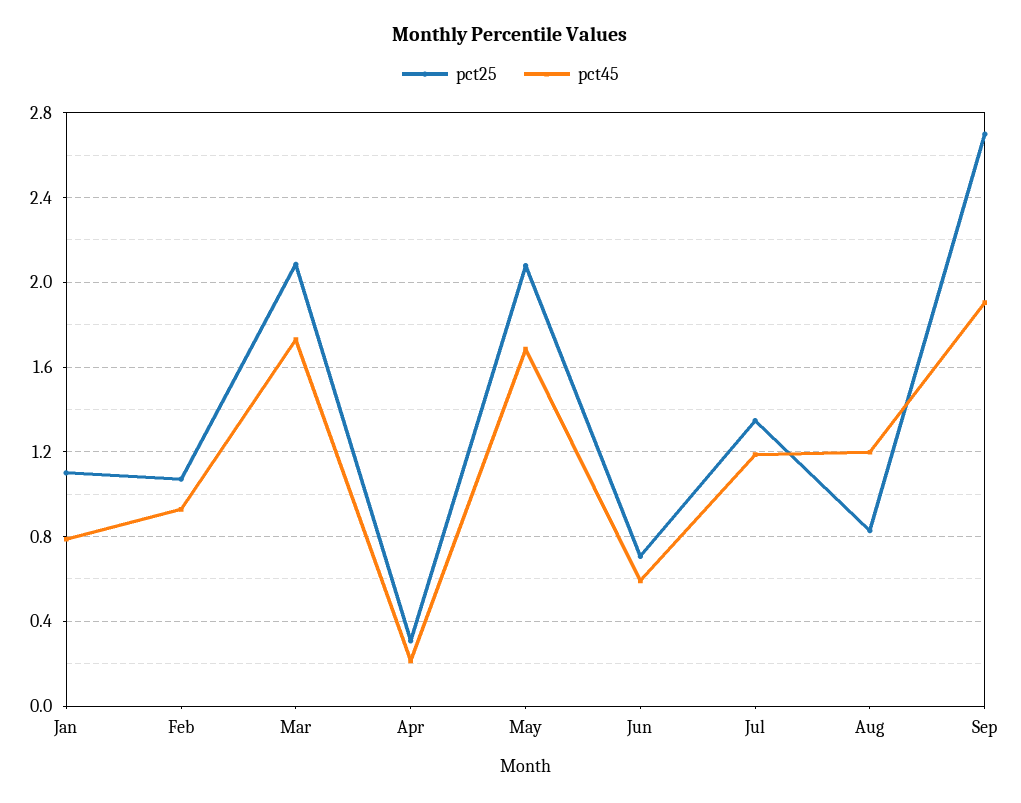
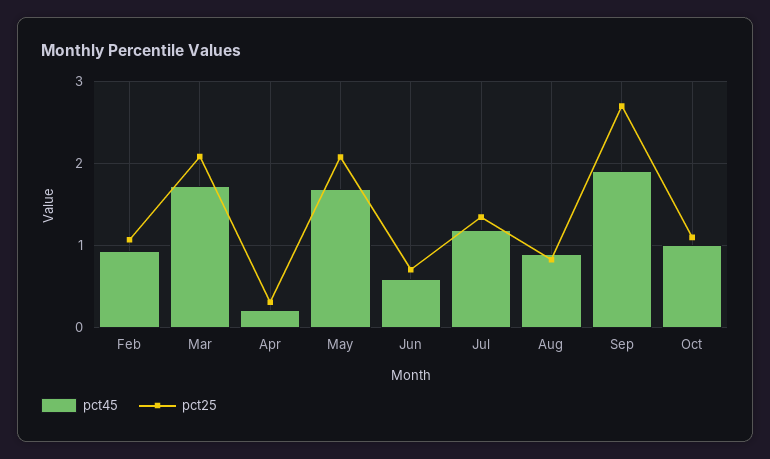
pct25, Jan: 1.1 -> none
pct45, Jan: 0.8 -> none
pct45, Aug: 1.2 -> 0.9
pct45, Oct: none -> 1
pct25, Oct: none -> 1.1

